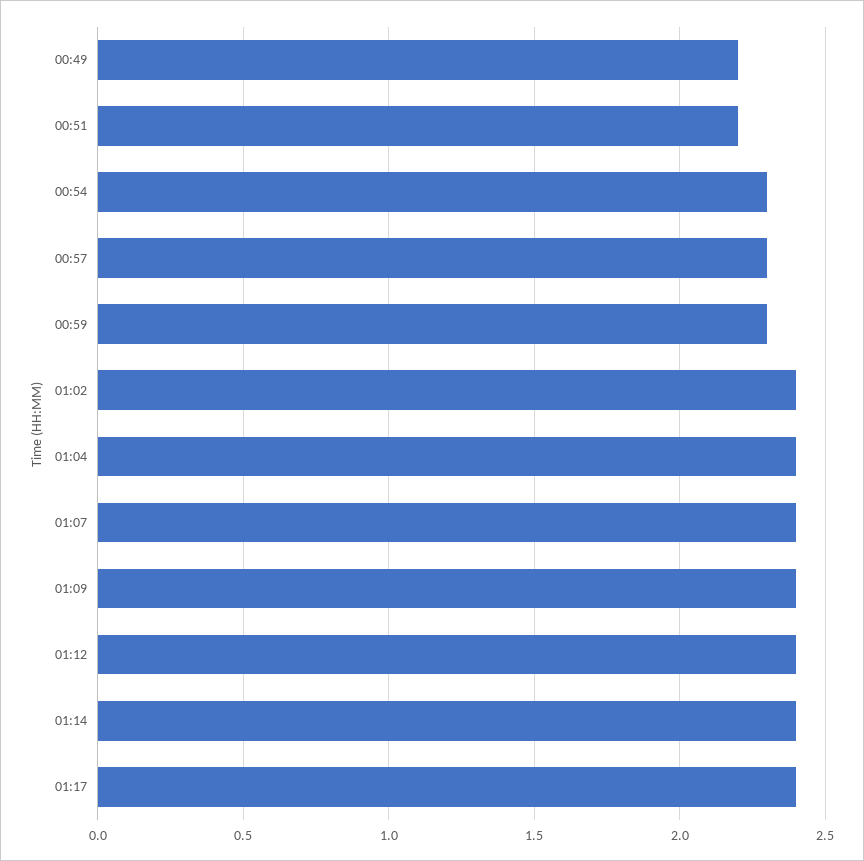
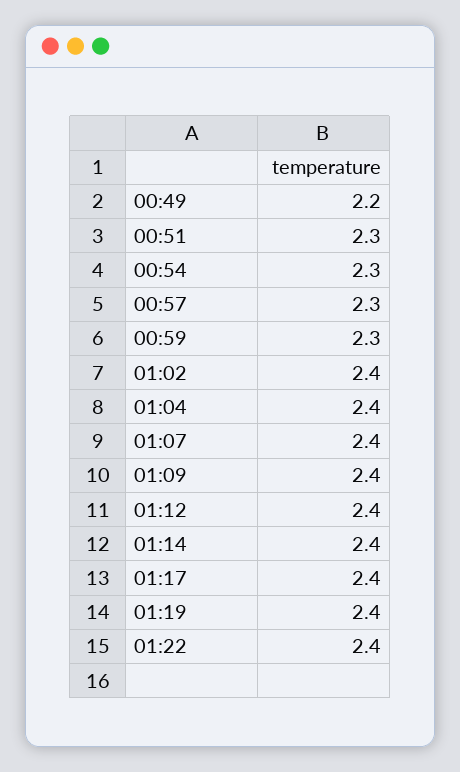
00:51: 2.2 -> 2.3
01:19: none -> 2.4
01:22: none -> 2.4

